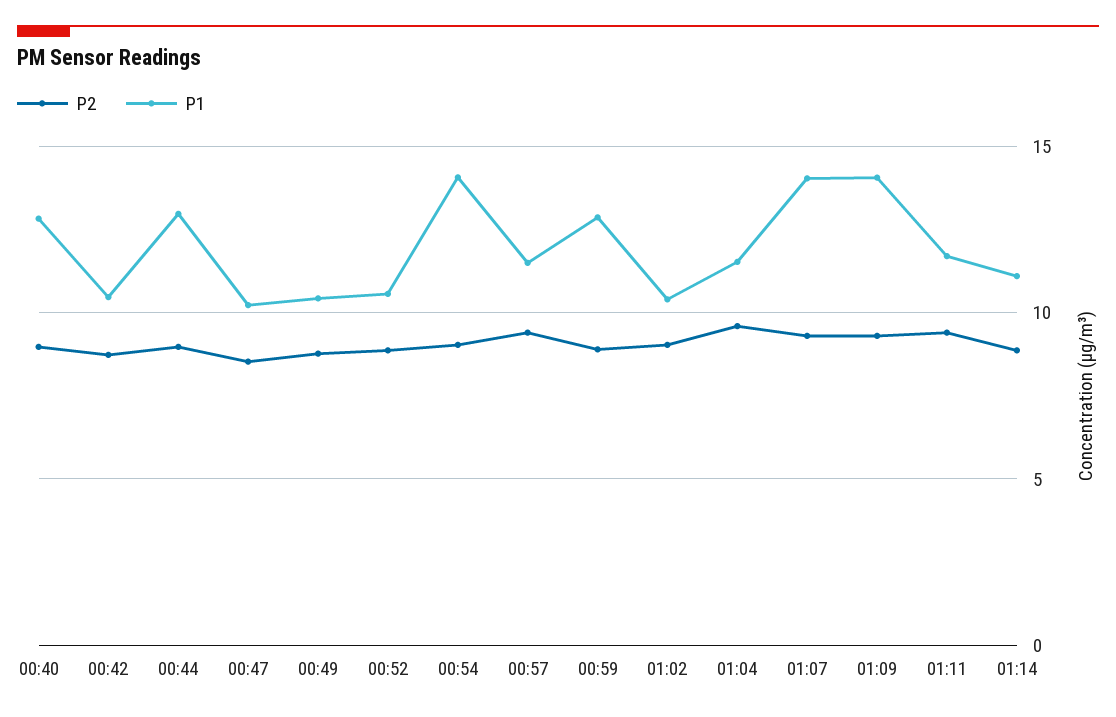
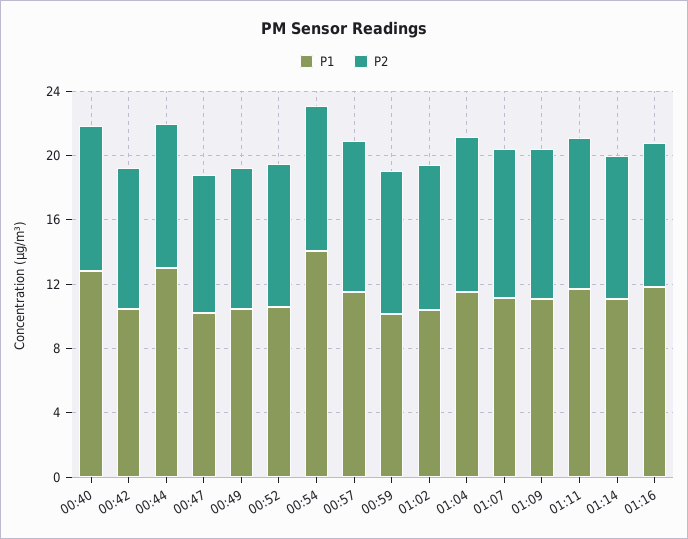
P1, 00:59: 13 -> 10
P1, 01:07: 14 -> 11
P1, 01:09: 14 -> 11
P1, 01:16: none -> 12
P2, 01:16: none -> 9

